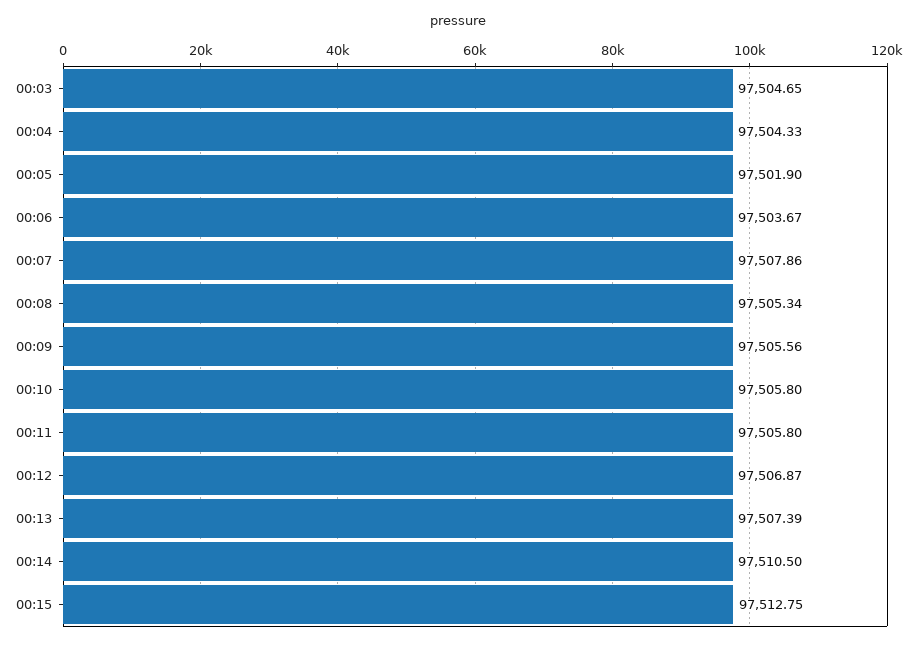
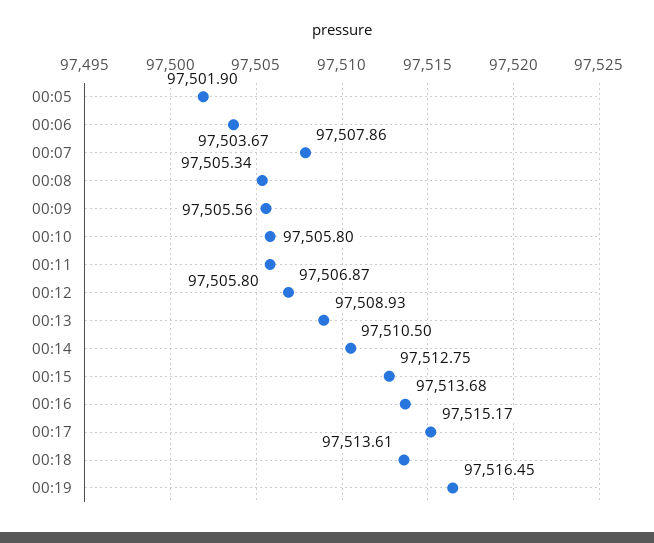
00:03: 97504.65 -> none
00:04: 97504.33 -> none
00:13: 97507.39 -> 97508.93
00:16: none -> 97513.68
00:17: none -> 97515.17
00:18: none -> 97513.61
00:19: none -> 97516.45

